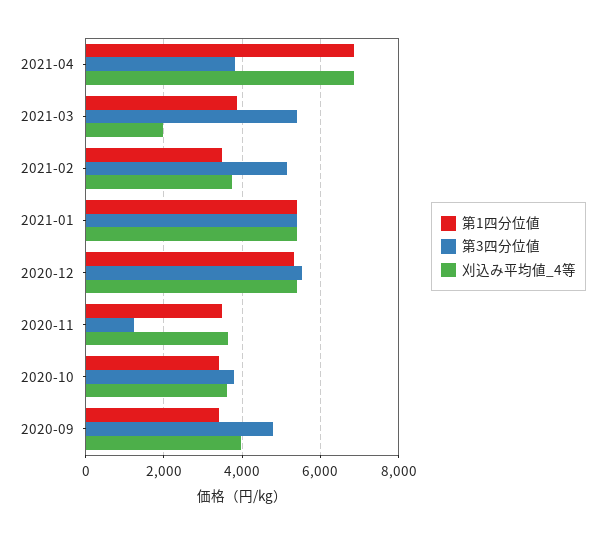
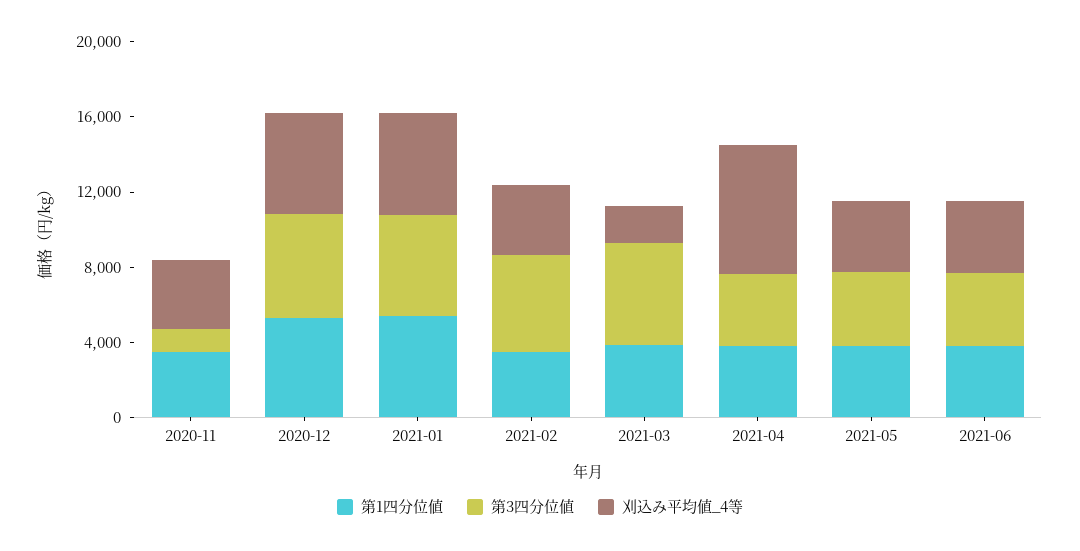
第1四分位値, 2021-04: 6800 -> 4000
第1四分位値, 2020-10: 3400 -> none
第3四分位値, 2020-10: 3800 -> none
刈込み平均値_4等, 2020-10: 3600 -> none
第1四分位値, 2020-09: 3400 -> none
第3四分位値, 2020-09: 4800 -> none
刈込み平均値_4等, 2020-09: 4000 -> none
第1四分位値, 2021-05: none -> 4000
第3四分位値, 2021-05: none -> 4000
刈込み平均値_4等, 2021-05: none -> 4000
第1四分位値, 2021-06: none -> 4000
第3四分位値, 2021-06: none -> 4000
刈込み平均値_4等, 2021-06: none -> 4000

